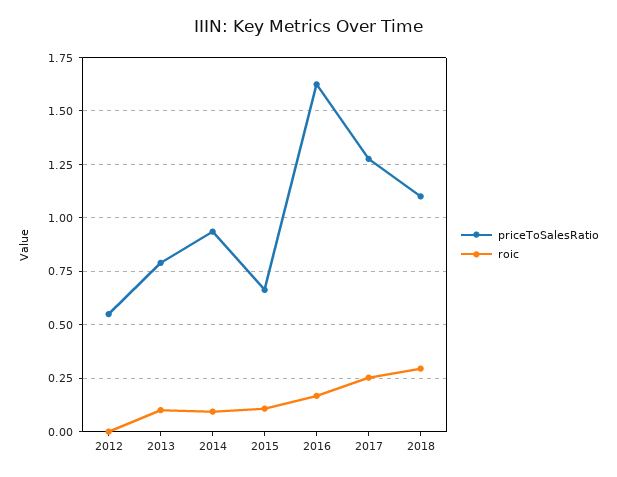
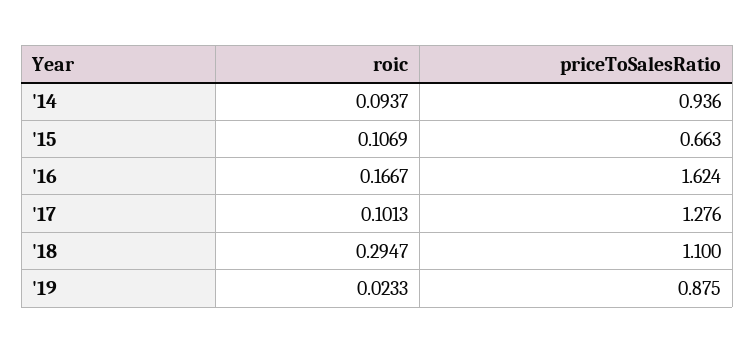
priceToSalesRatio, 2012: 0.55 -> none
roic, 2012: 0 -> none
priceToSalesRatio, 2013: 0.8 -> none
roic, 2013: 0.1 -> none
roic, 2017: 0.25 -> 0.1013
roic, '19: none -> 0.0233
priceToSalesRatio, '19: none -> 0.875

